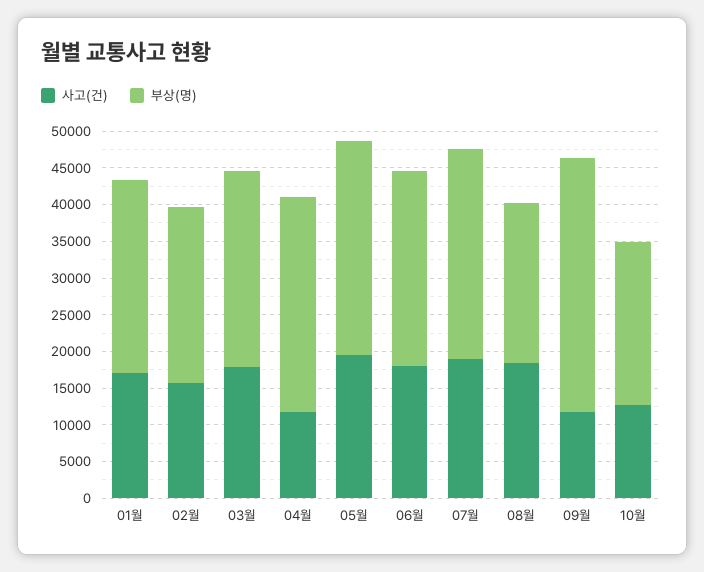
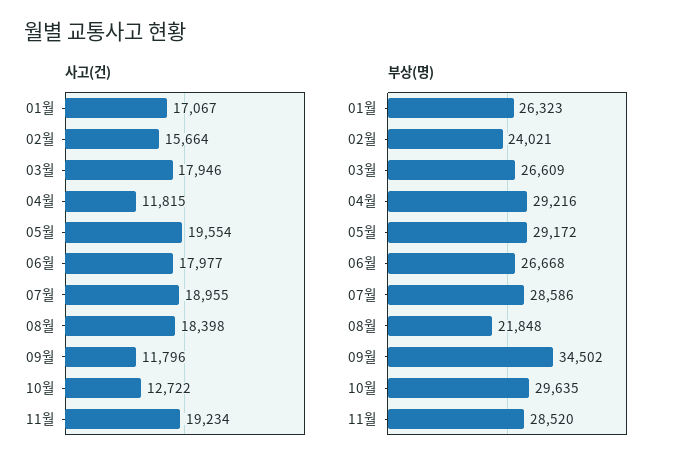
부상(명), 10월: 22500 -> 29635
사고(건), 11월: none -> 19234
부상(명), 11월: none -> 28520

